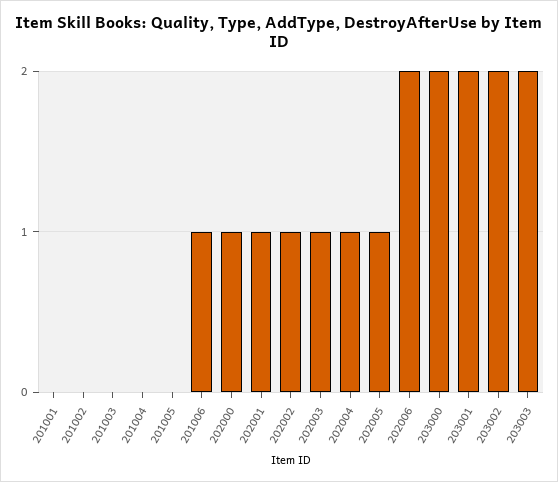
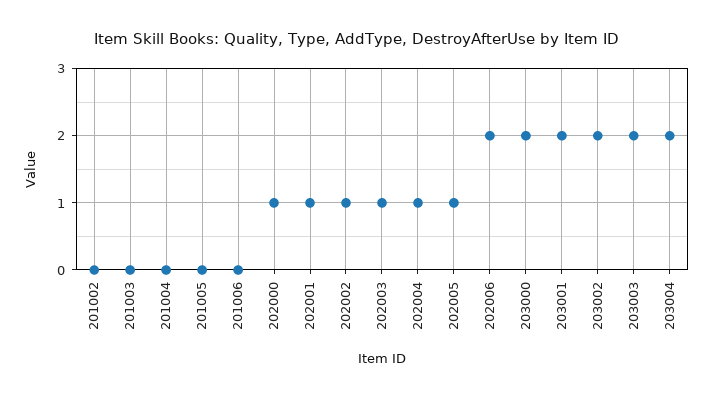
201001: 0 -> none
201006: 1 -> 0
203004: none -> 2

